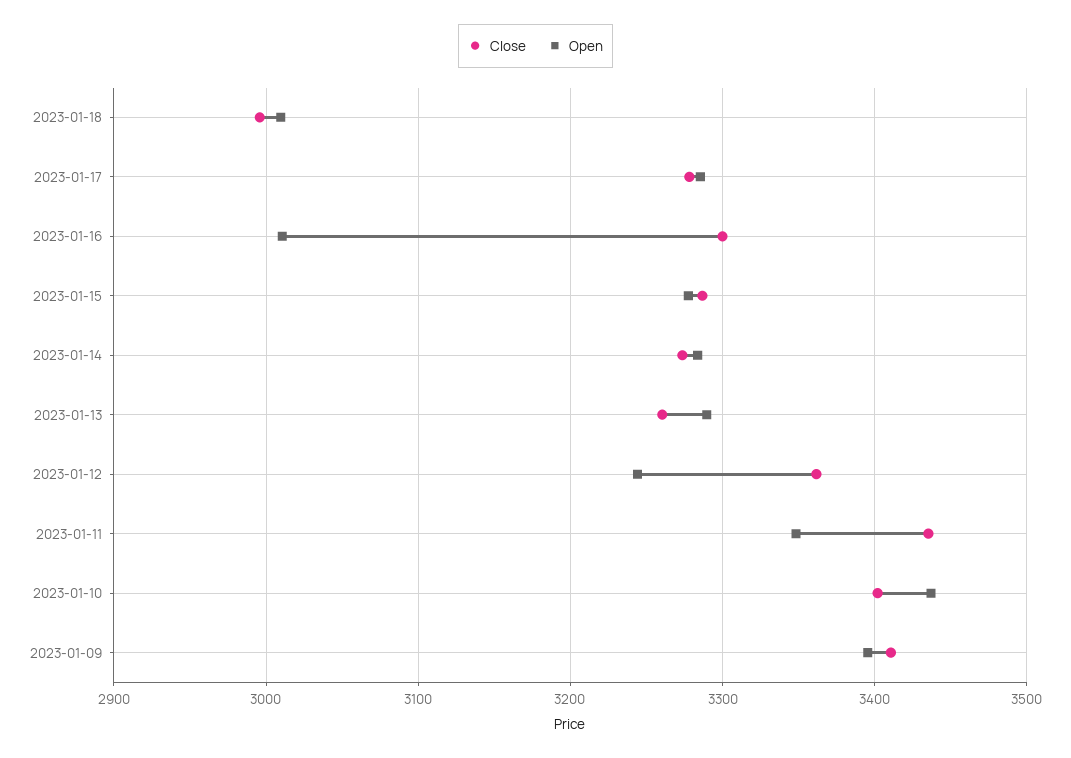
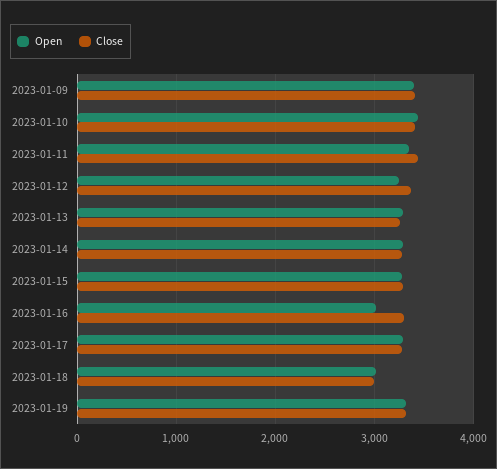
Open, 2023-01-19: none -> 3300
Close, 2023-01-19: none -> 3300

